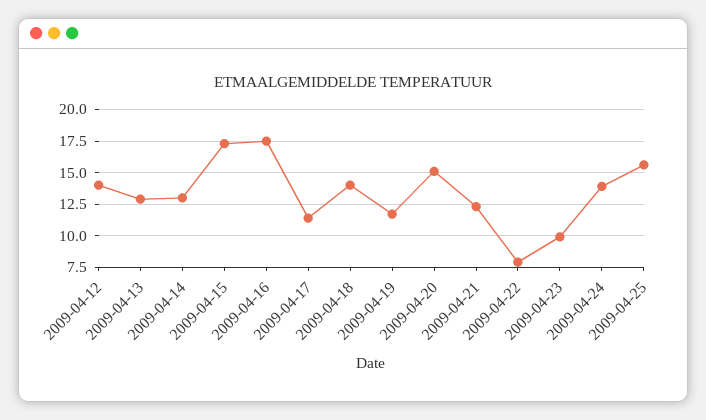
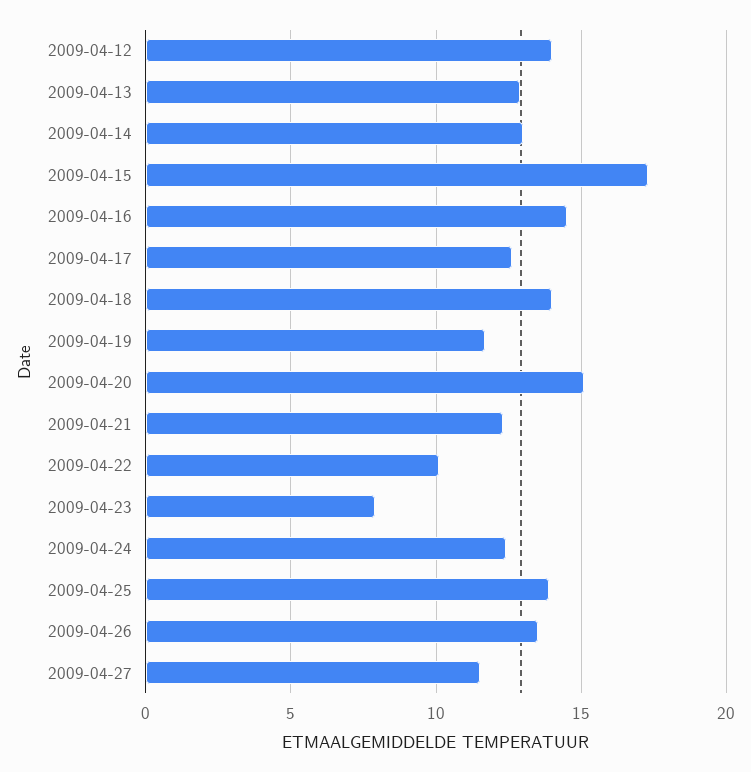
2009-04-16: 17.5 -> 14.5
2009-04-17: 11.5 -> 12.5
2009-04-22: 8 -> 10
2009-04-23: 10 -> 8
2009-04-24: 14 -> 12.5
2009-04-25: 15.5 -> 14
2009-04-26: none -> 13.5
2009-04-27: none -> 11.5

